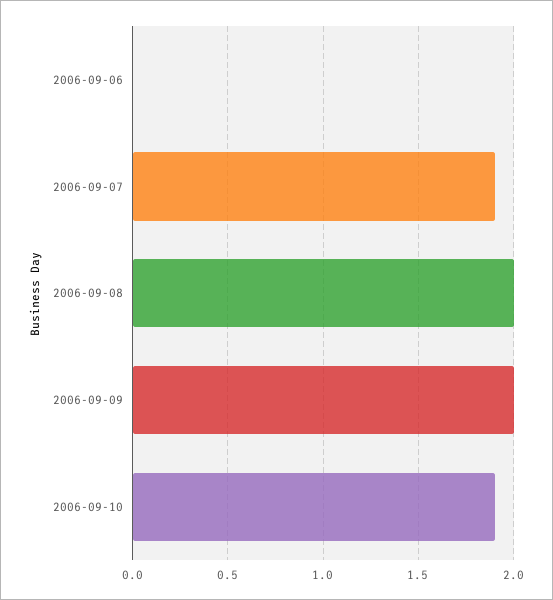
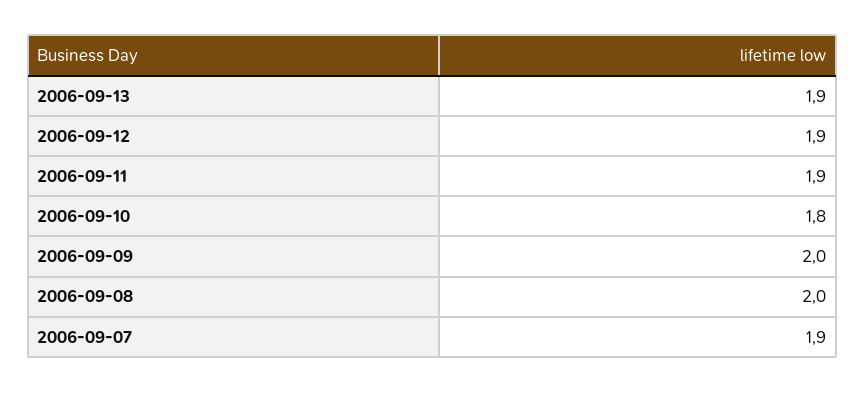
2006-09-06: 0 -> none
2006-09-10: 1.9 -> 1.8
2006-09-13: none -> 1.9
2006-09-12: none -> 1.9
2006-09-11: none -> 1.9

